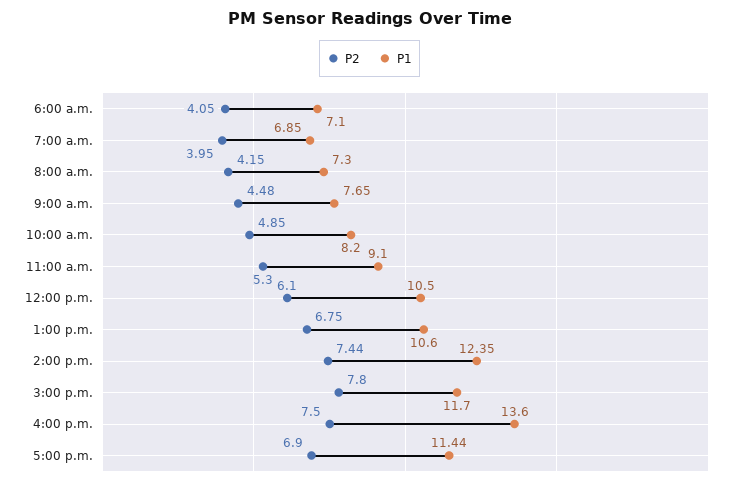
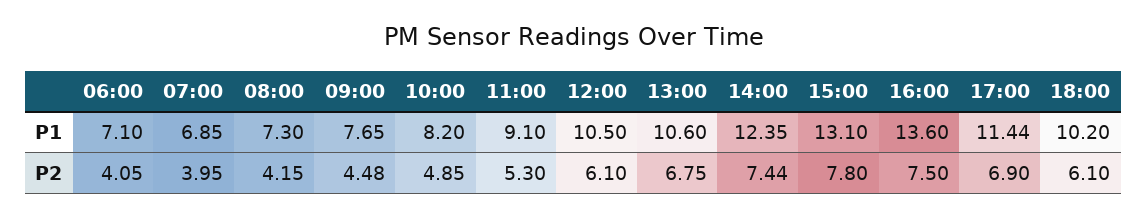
P1, 3:00 p.m.: 11.7 -> 13.1
P1, 18:00: none -> 10.2
P2, 18:00: none -> 6.1

